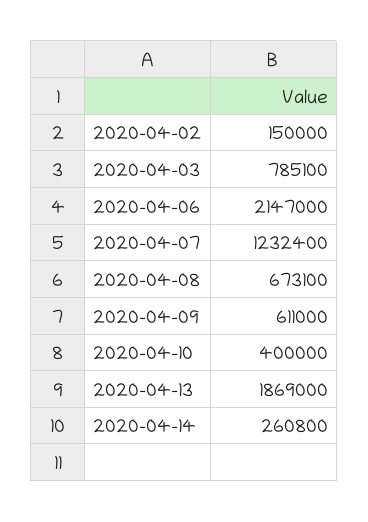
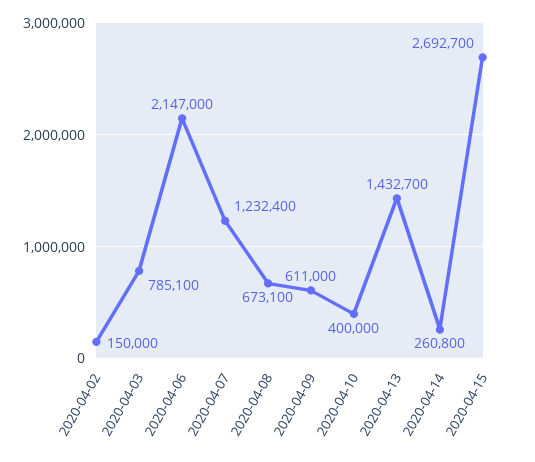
2020-04-13: 1869000 -> 1432700
2020-04-15: none -> 2692700

